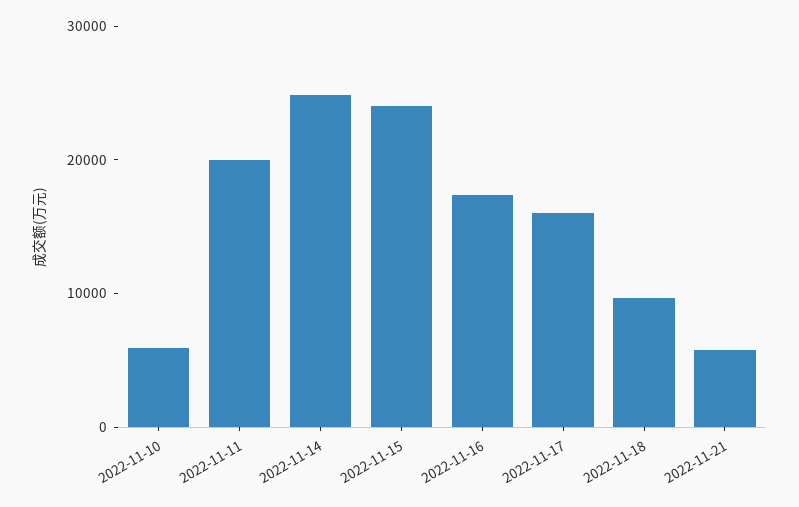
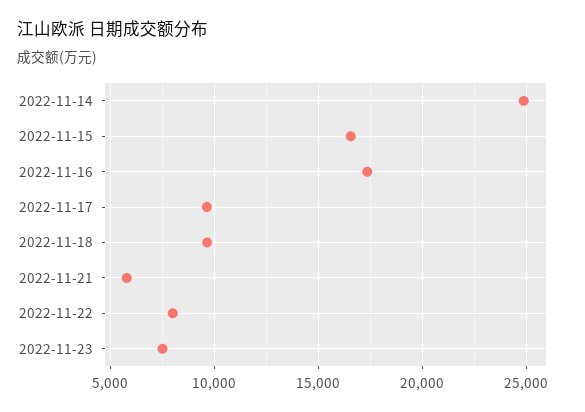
2022-11-10: 6000 -> none
2022-11-11: 20000 -> none
2022-11-15: 24000 -> 16500
2022-11-17: 16000 -> 9500
2022-11-22: none -> 8000
2022-11-23: none -> 7500

